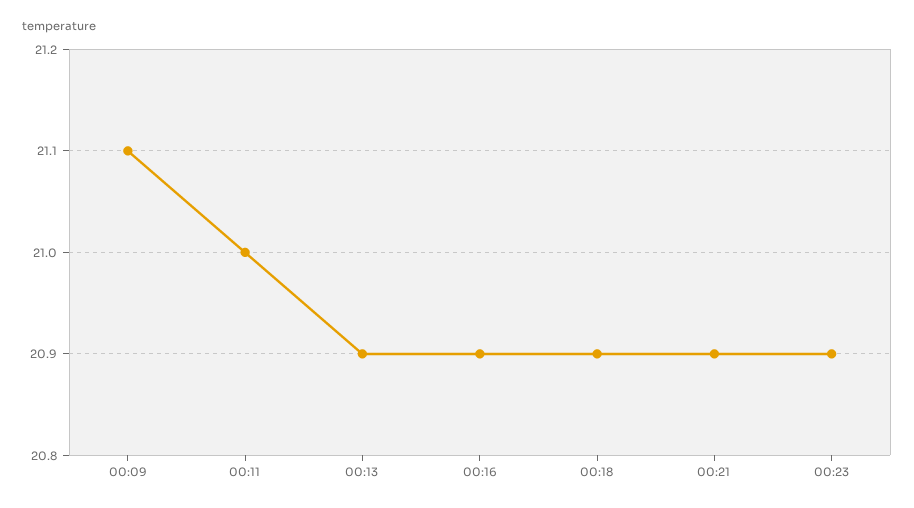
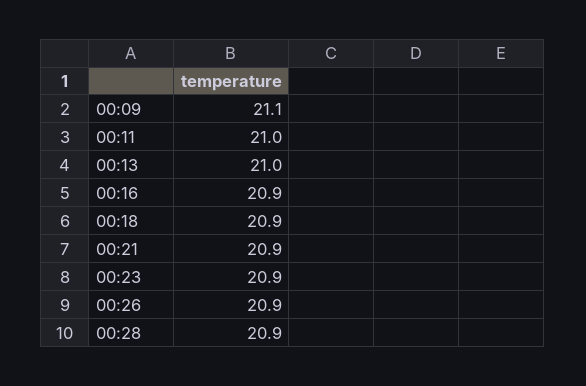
00:13: 20.9 -> 21
00:26: none -> 20.9
00:28: none -> 20.9

